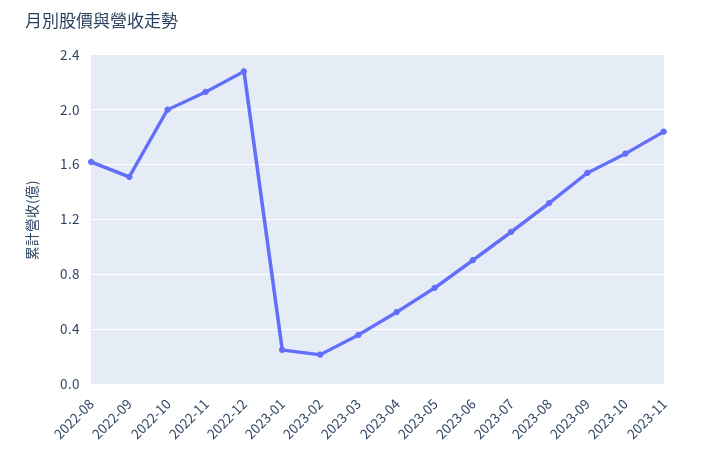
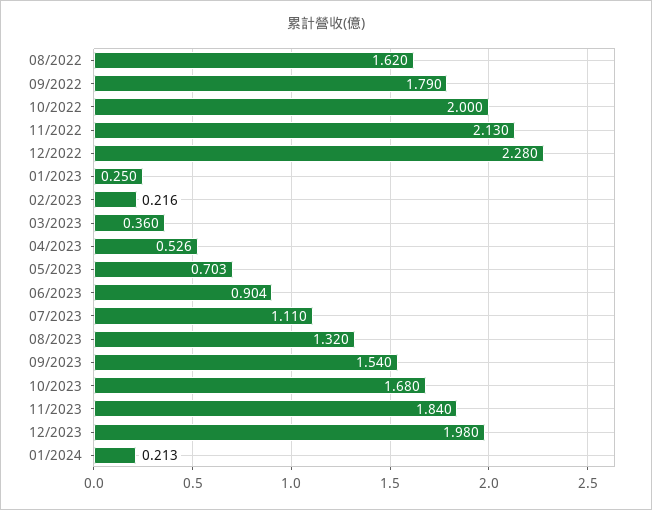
2022-09: 1.5 -> 1.79
12/2023: none -> 1.98
01/2024: none -> 0.213

